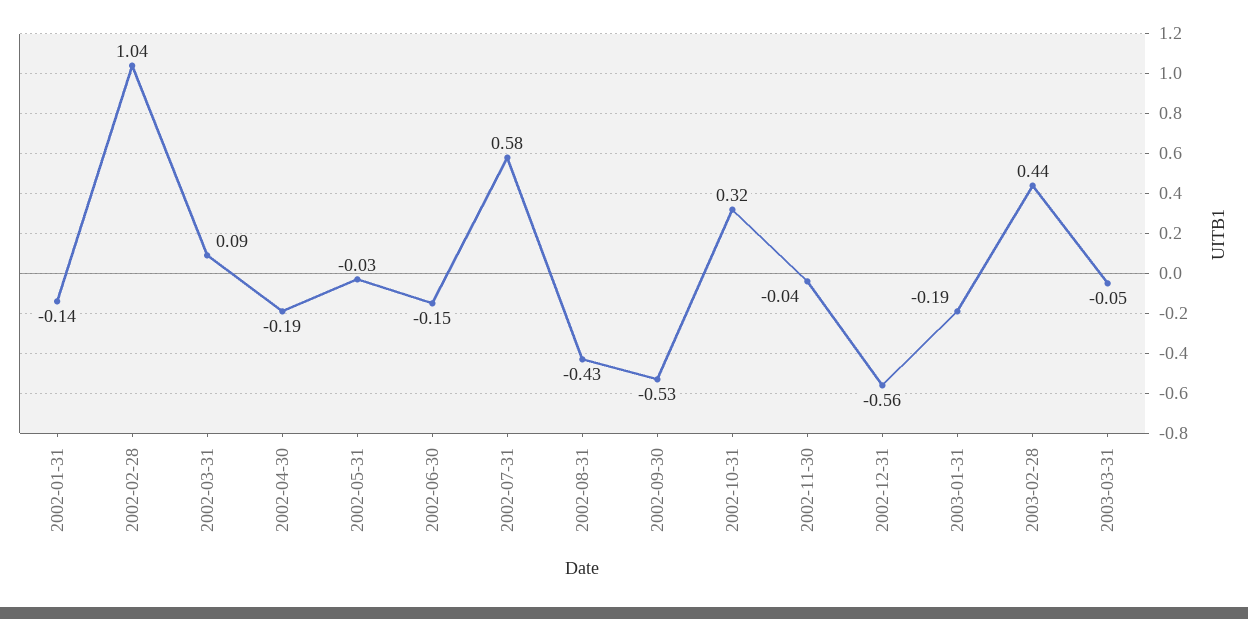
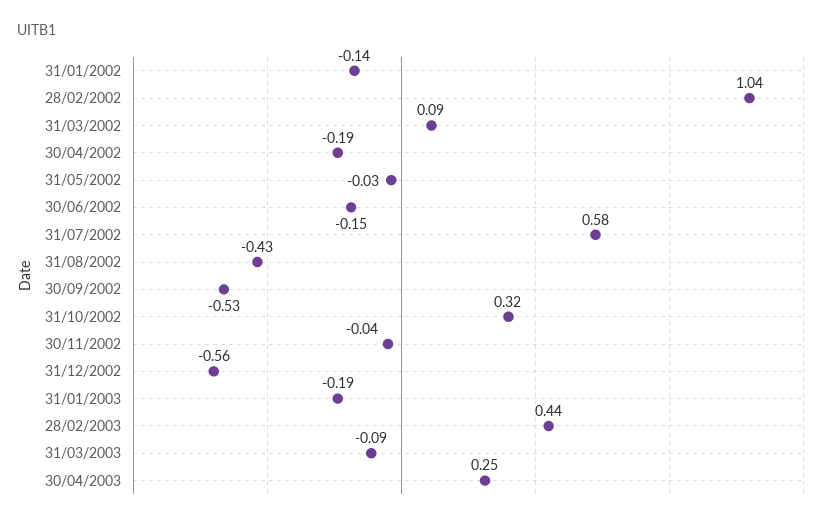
2003-03-31: -0.05 -> -0.09
30/04/2003: none -> 0.25

